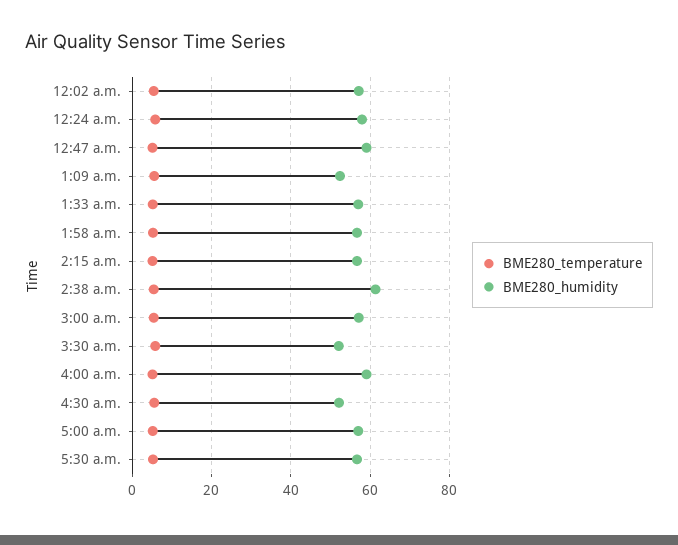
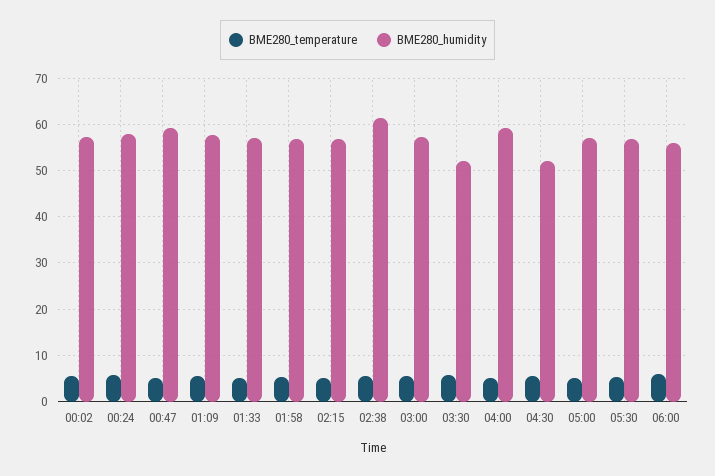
BME280_humidity, 1:09 a.m.: 52 -> 58
BME280_temperature, 06:00: none -> 6
BME280_humidity, 06:00: none -> 56

